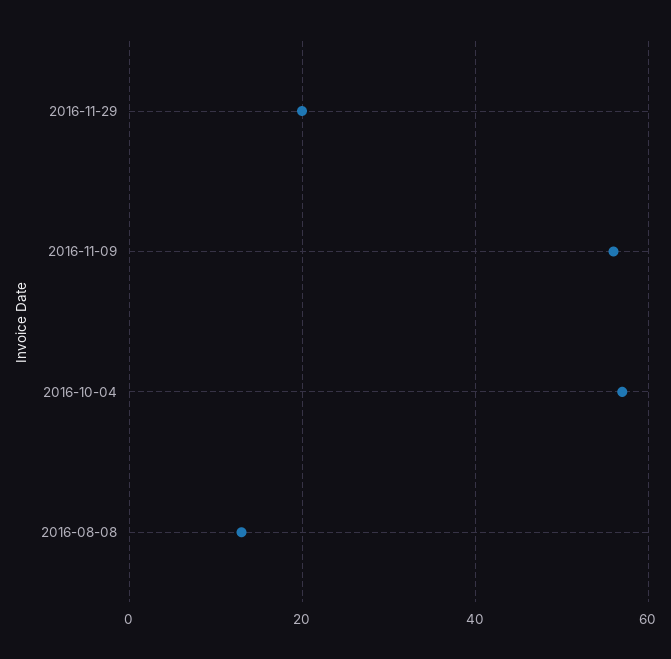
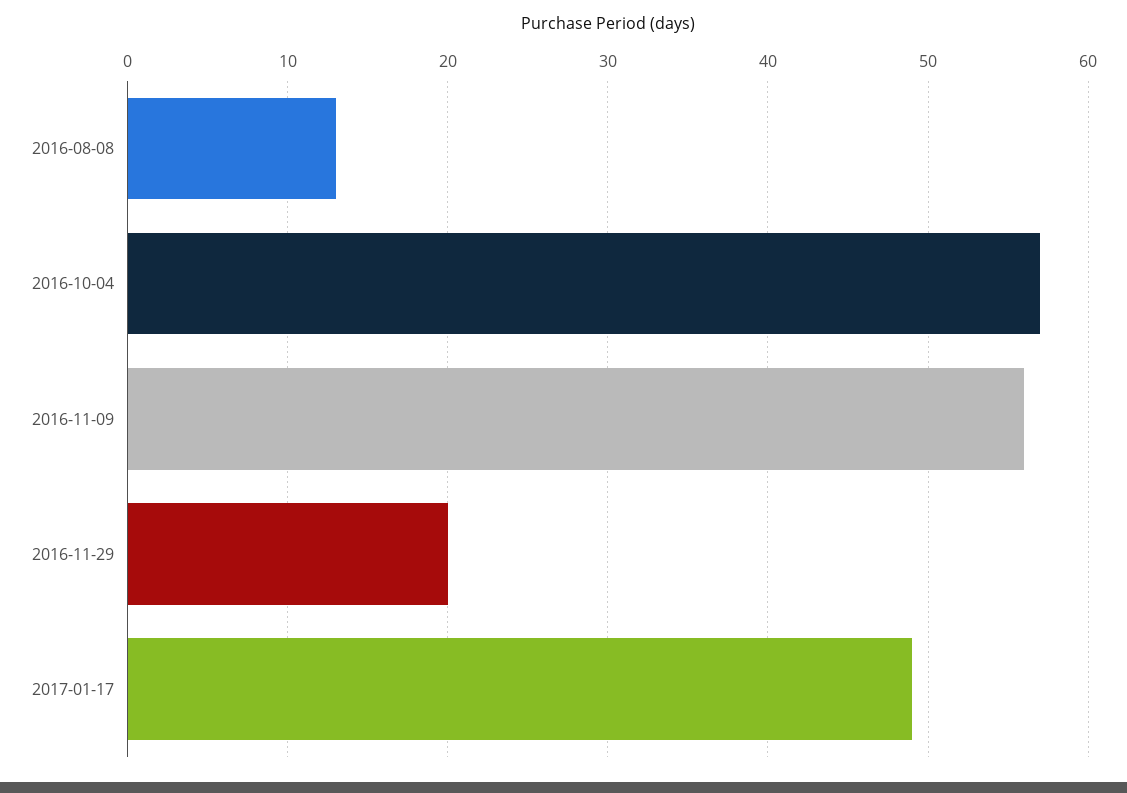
2017-01-17: none -> 49

